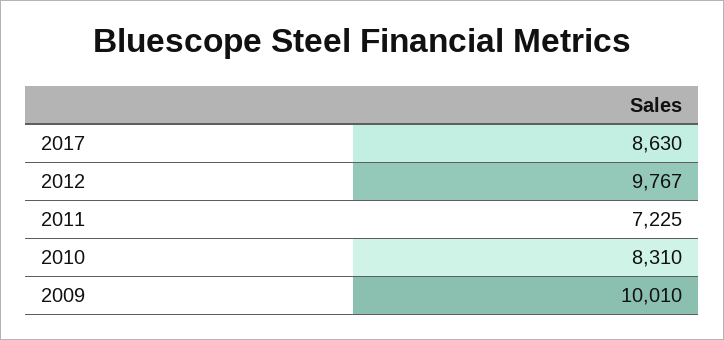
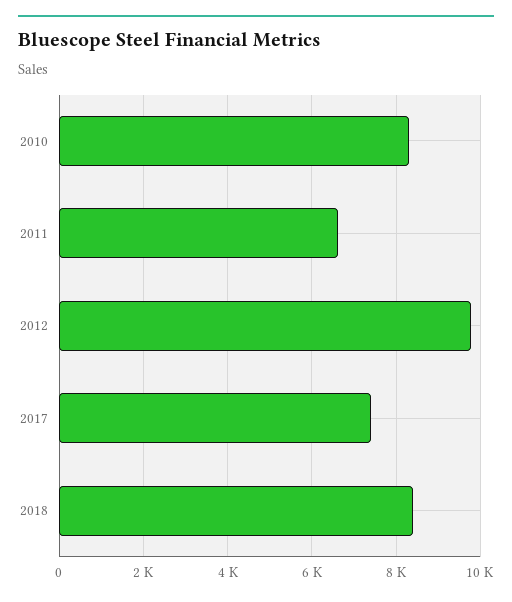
2017: 8630 -> 7400
2011: 7225 -> 6600
2009: 10010 -> none
2018: none -> 8400

